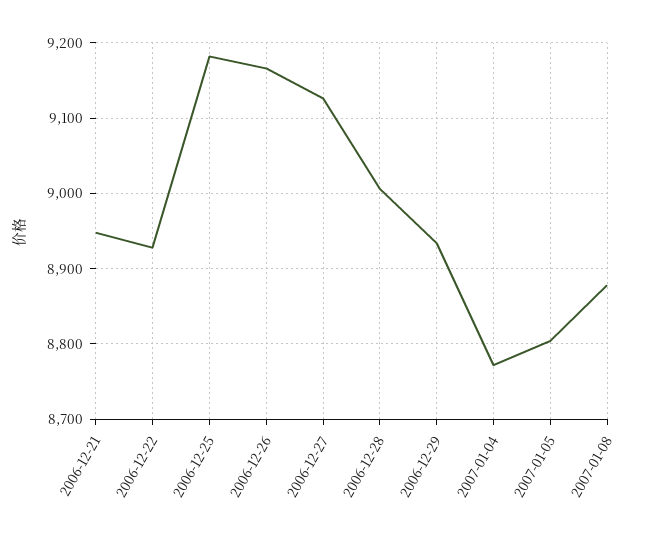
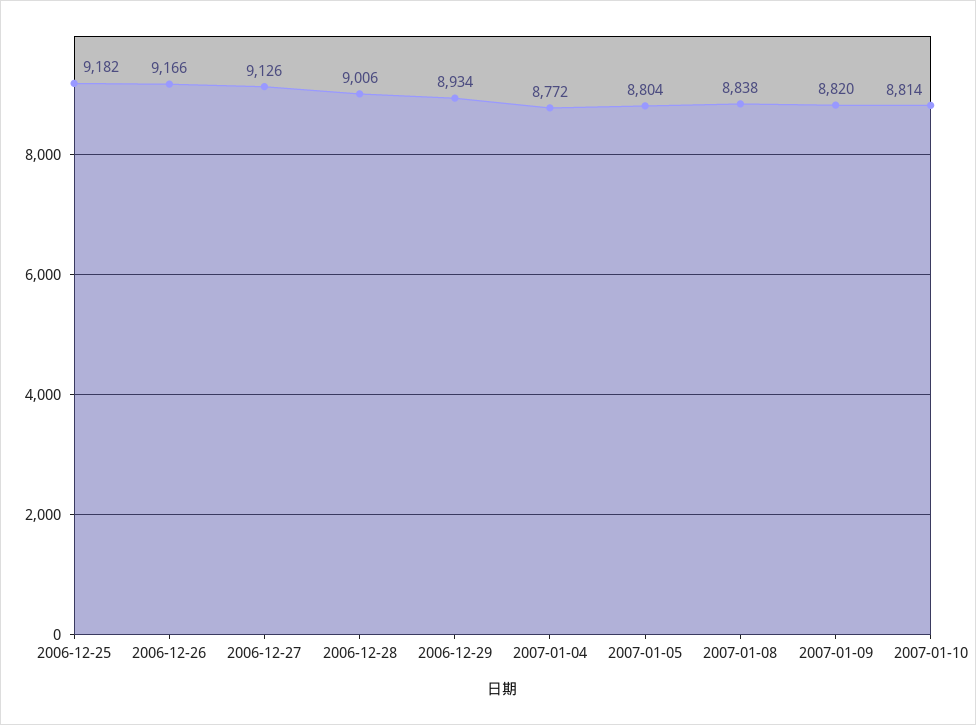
2006-12-21: 8950 -> none
2006-12-22: 8930 -> none
2007-01-08: 8880 -> 8838
2007-01-09: none -> 8820
2007-01-10: none -> 8814

